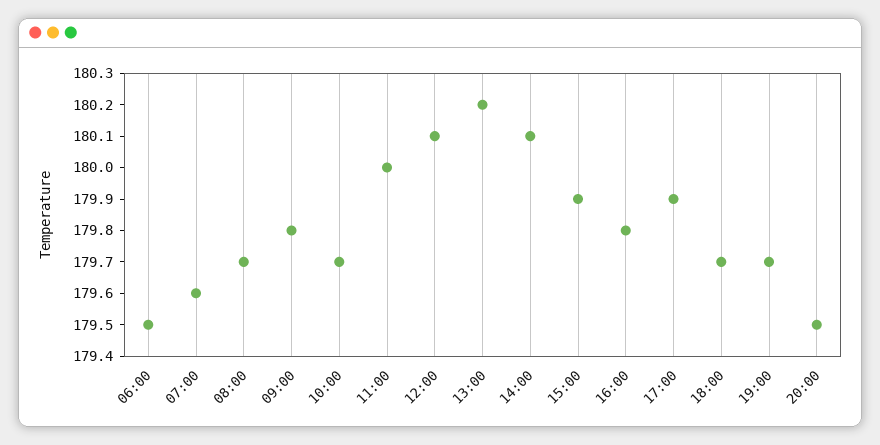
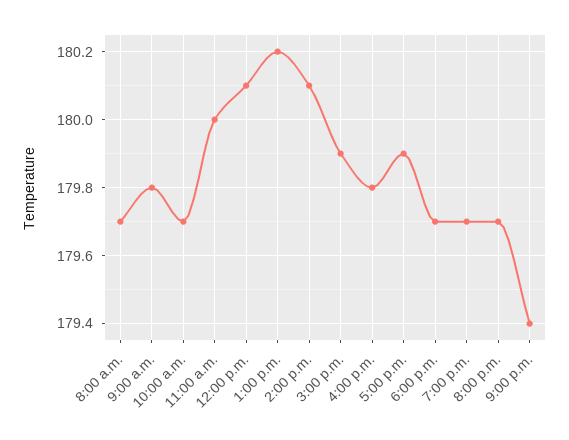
06:00: 179.5 -> none
07:00: 179.6 -> none
20:00: 179.5 -> 179.7
9:00 p.m.: none -> 179.4

